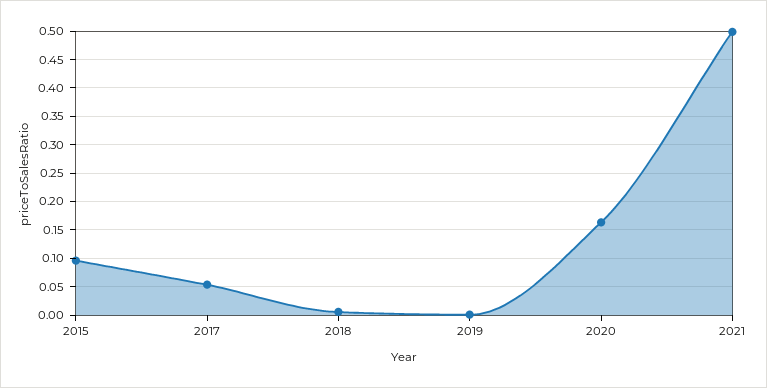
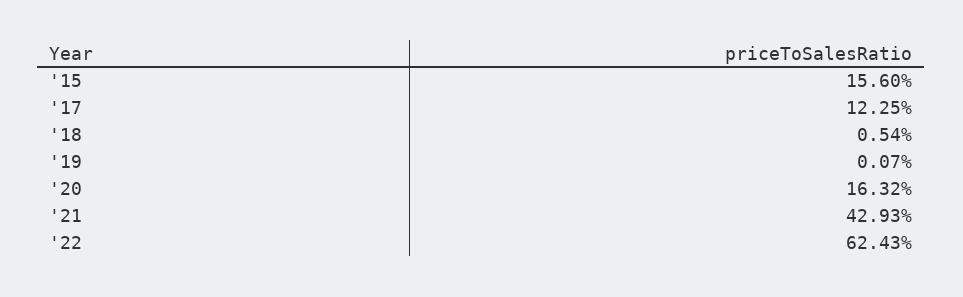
2015: 0.1 -> 0.156
2017: 0.05 -> 0.1225
2021: 0.5 -> 0.4293
'22: none -> 0.6243

